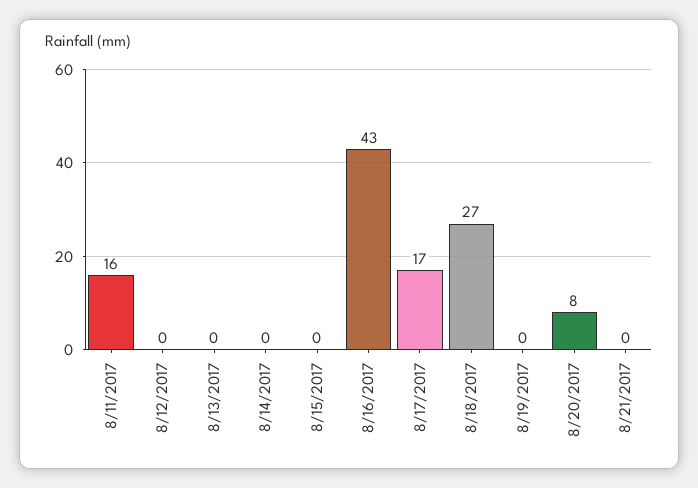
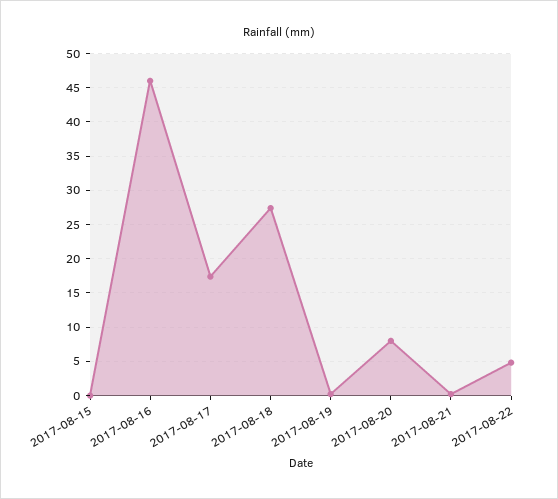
8/11/2017: 16 -> none
8/12/2017: 0 -> none
8/13/2017: 0 -> none
8/14/2017: 0 -> none
8/16/2017: 43 -> 46
2017-08-22: none -> 5

